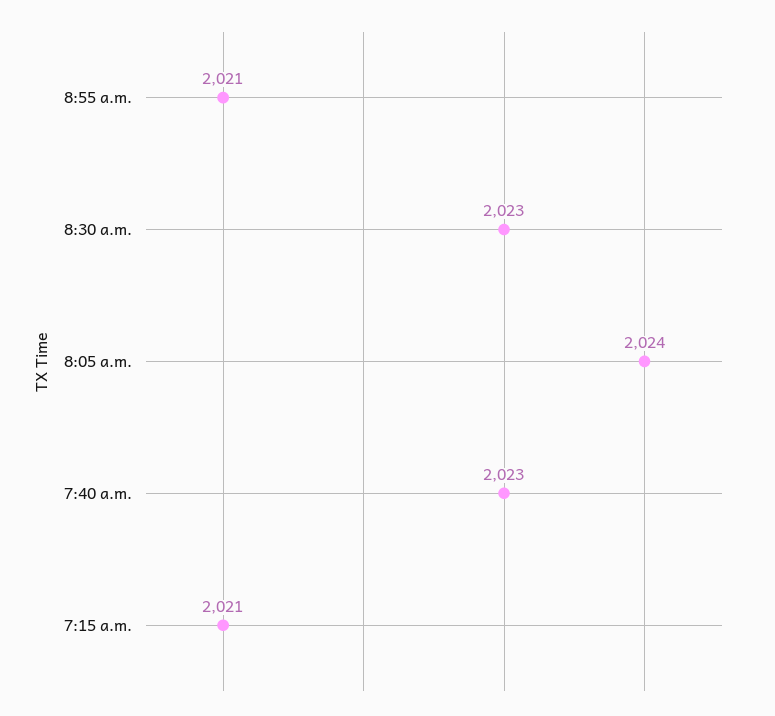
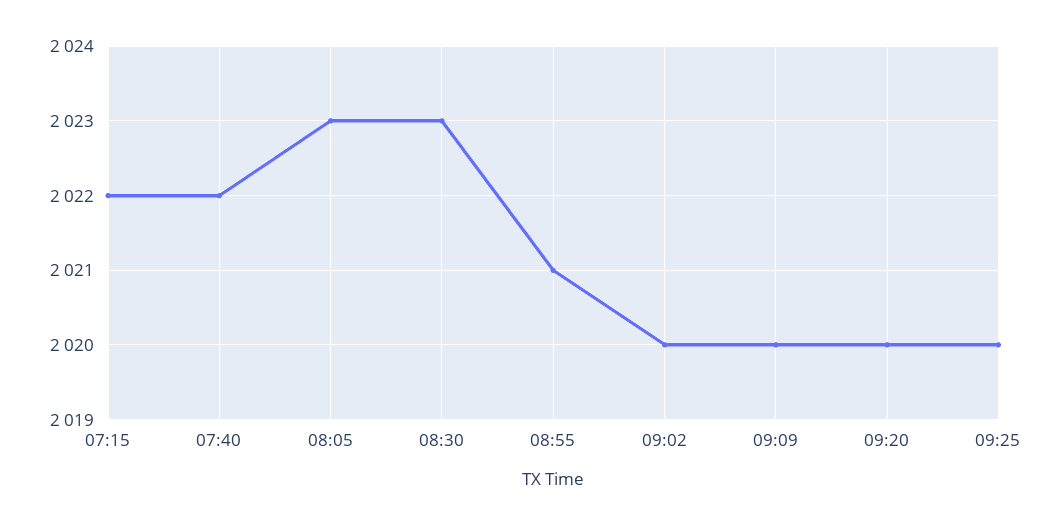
8:05 a.m.: 2024 -> 2023
7:40 a.m.: 2023 -> 2022
7:15 a.m.: 2021 -> 2022
09:02: none -> 2020
09:09: none -> 2020
09:20: none -> 2020
09:25: none -> 2020

